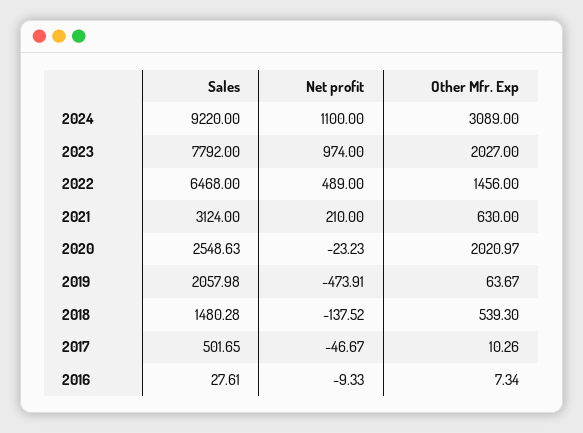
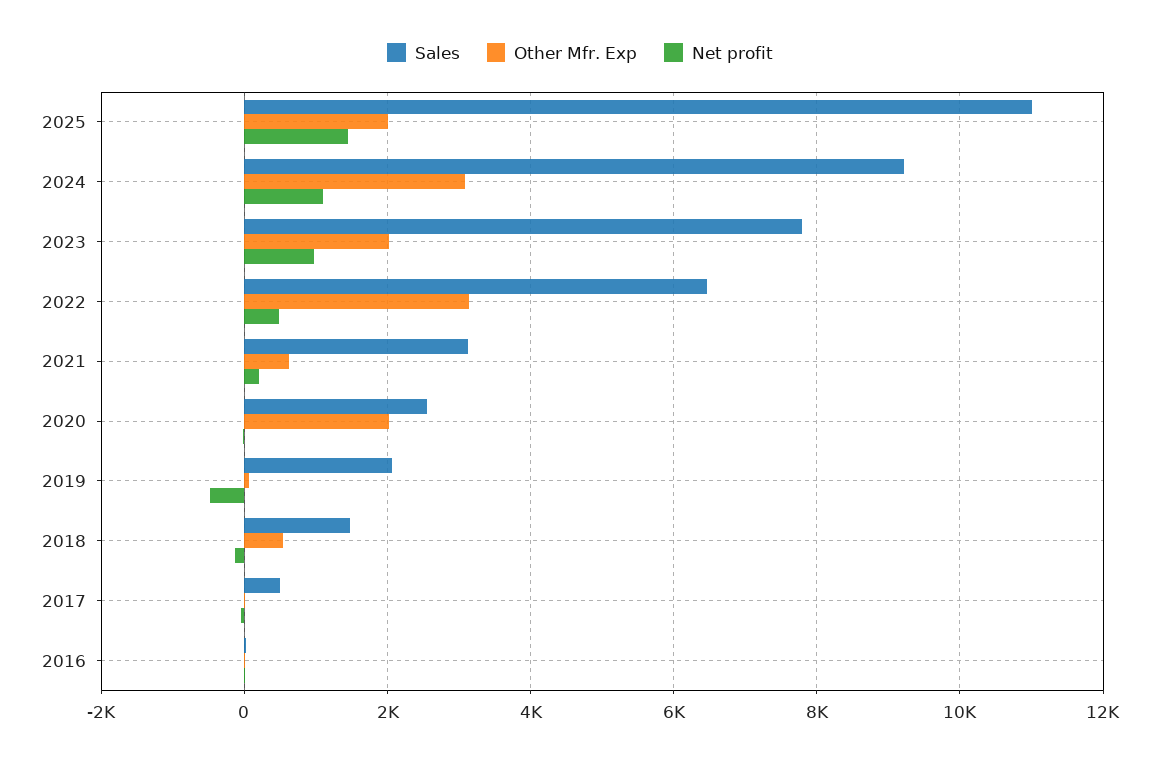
Other Mfr. Exp, 2022: 1456 -> 3200
Sales, 2025: none -> 11000
Other Mfr. Exp, 2025: none -> 2000
Net profit, 2025: none -> 1400

